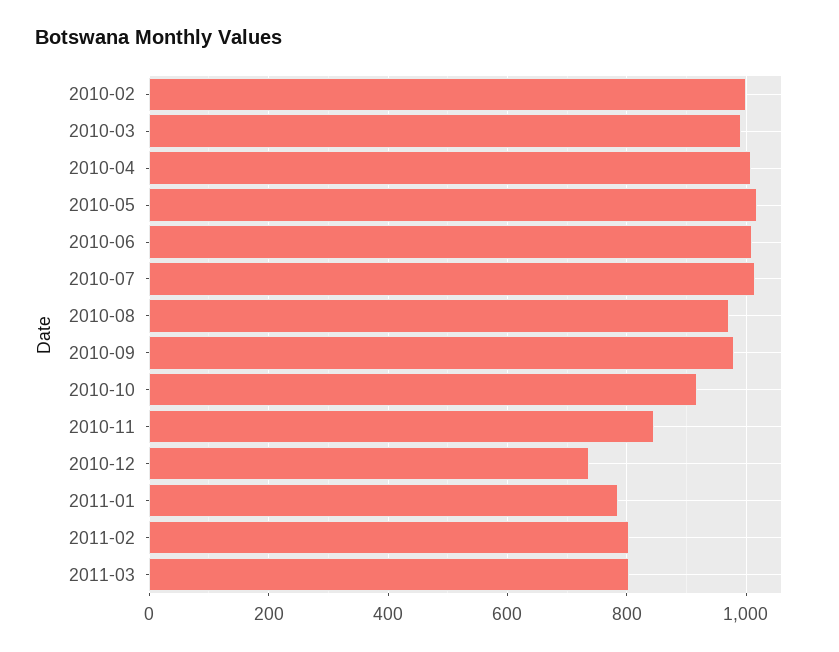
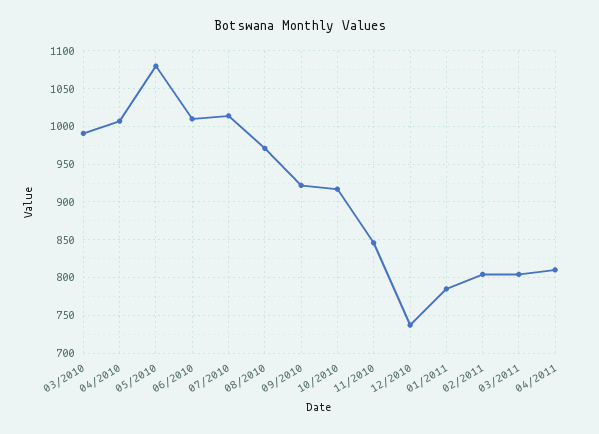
2010-02: 1000 -> none
2010-05: 1020 -> 1080
2010-09: 980 -> 920
04/2011: none -> 810

